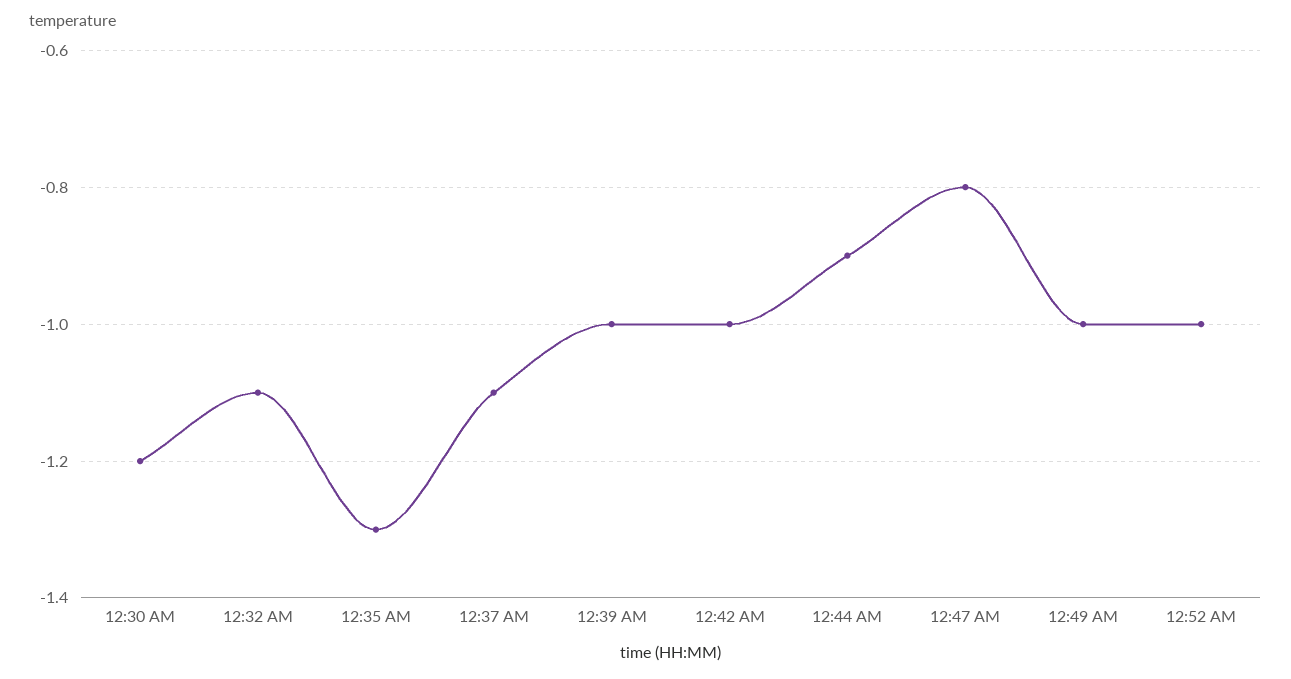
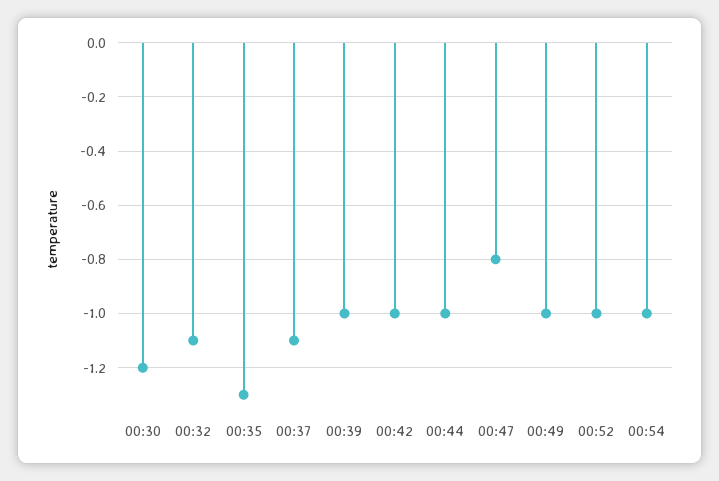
12:44 AM: -0.9 -> -1
00:54: none -> -1

